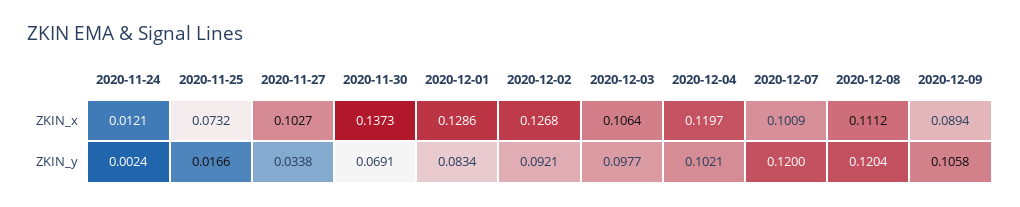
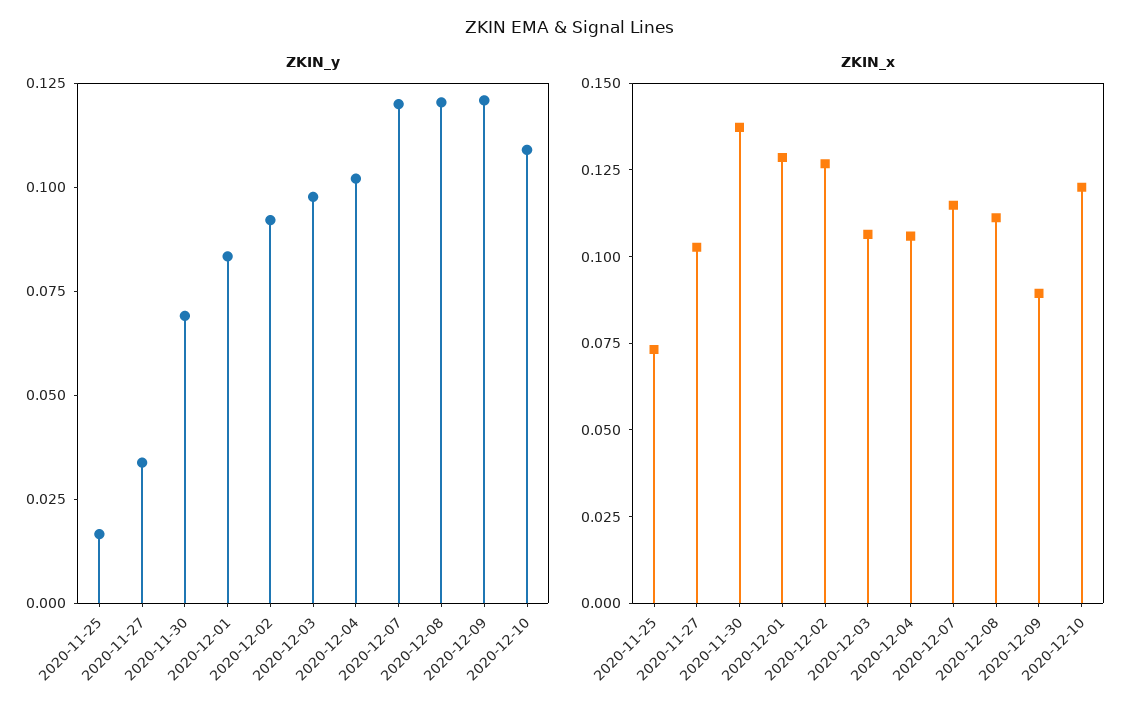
ZKIN_x, 2020-11-24: 0.0121 -> none
ZKIN_x, 2020-12-04: 0.1197 -> 0.105
ZKIN_x, 2020-12-07: 0.1009 -> 0.115
ZKIN_y, 2020-11-24: 0.0024 -> none
ZKIN_y, 2020-12-09: 0.1058 -> 0.12
ZKIN_y, 2020-12-10: none -> 0.11
ZKIN_x, 2020-12-10: none -> 0.12

